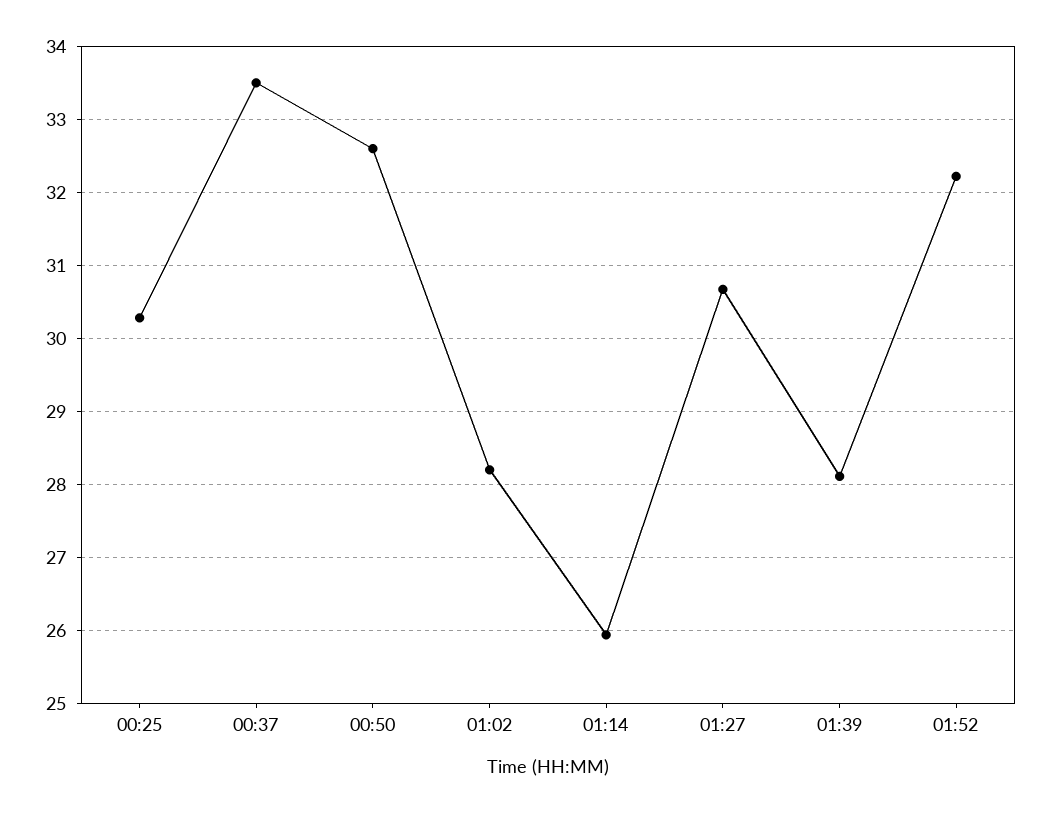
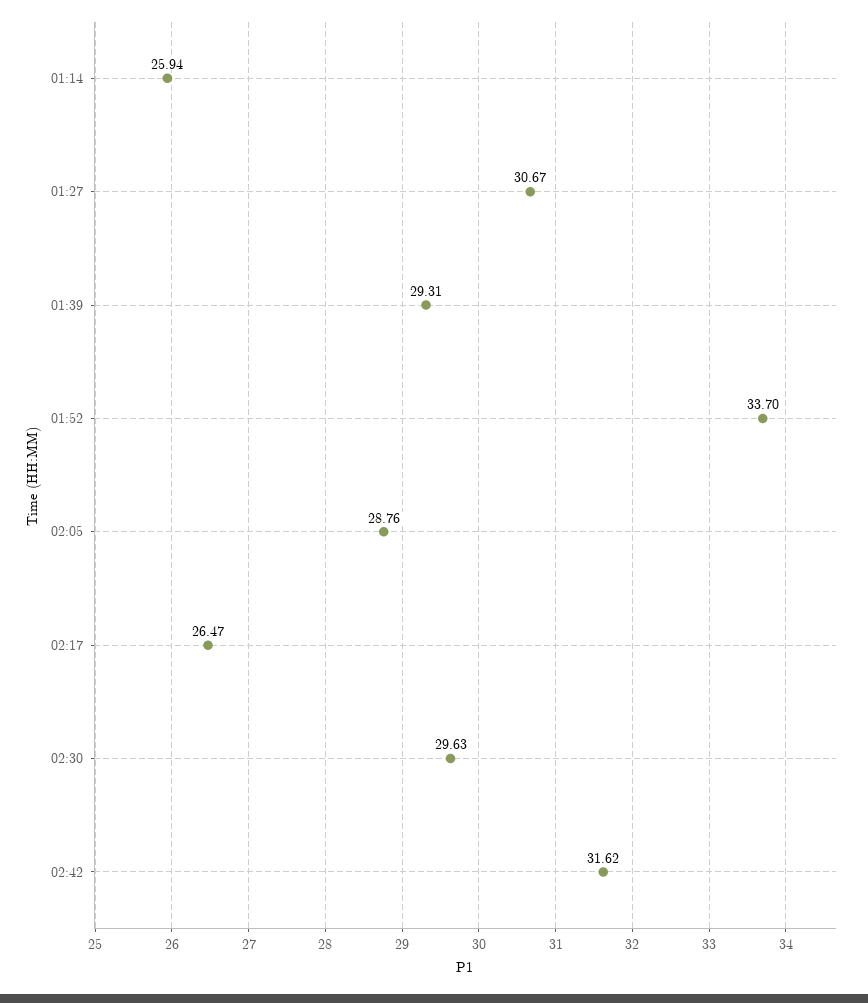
00:25: 30.3 -> none
00:37: 33.5 -> none
00:50: 32.6 -> none
01:02: 28.2 -> none
01:39: 28.1 -> 29.31
01:52: 32.2 -> 33.7
02:05: none -> 28.76
02:17: none -> 26.47
02:30: none -> 29.63
02:42: none -> 31.62

